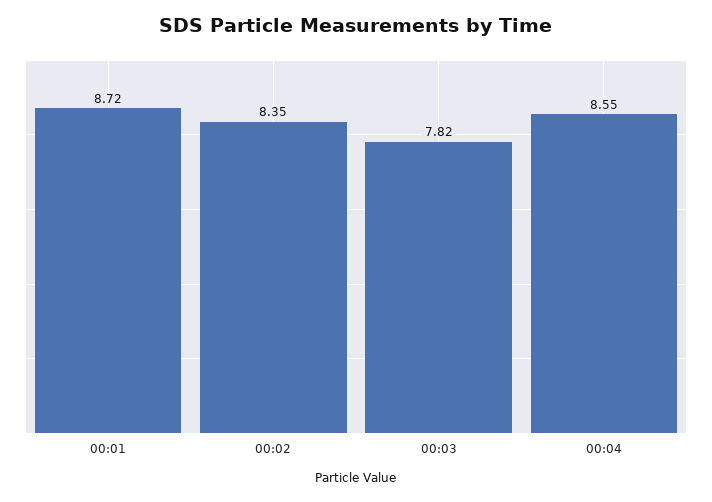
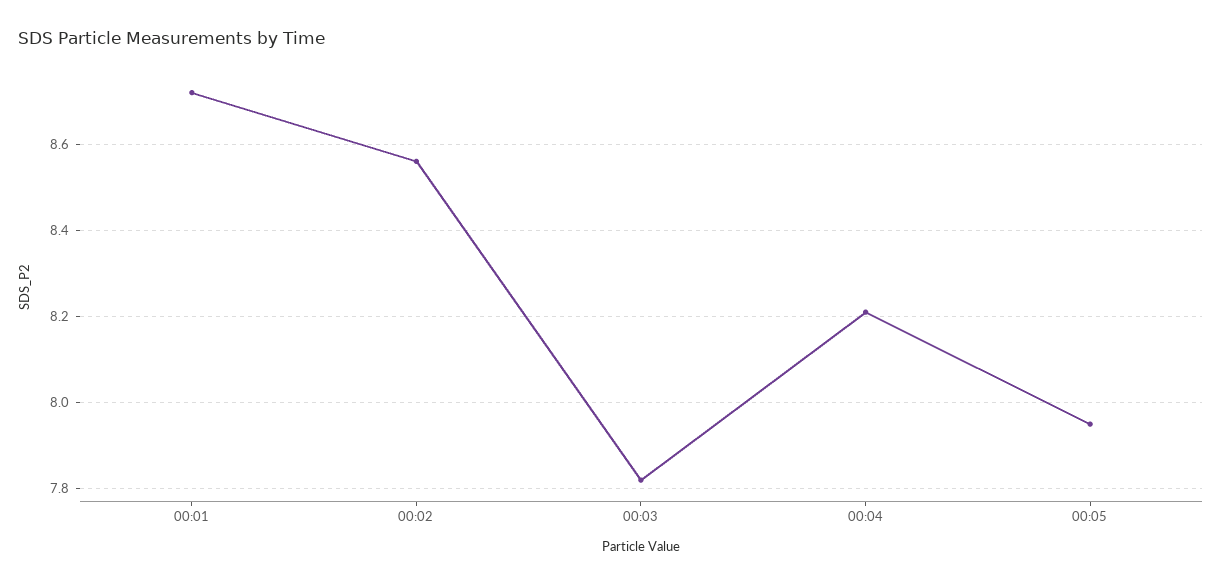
00:02: 8.35 -> 8.55
00:04: 8.55 -> 8.2
00:05: none -> 7.95

